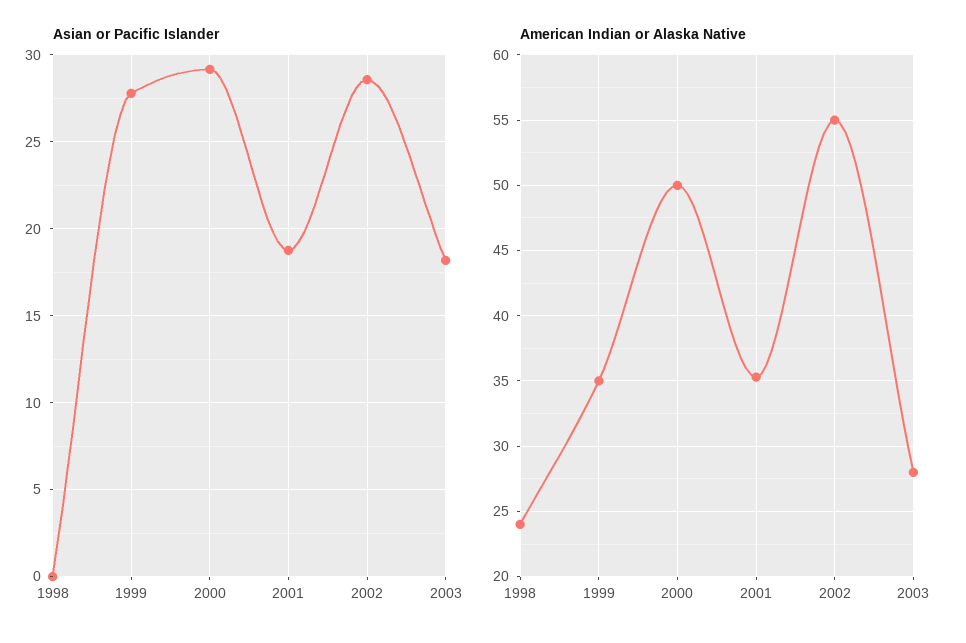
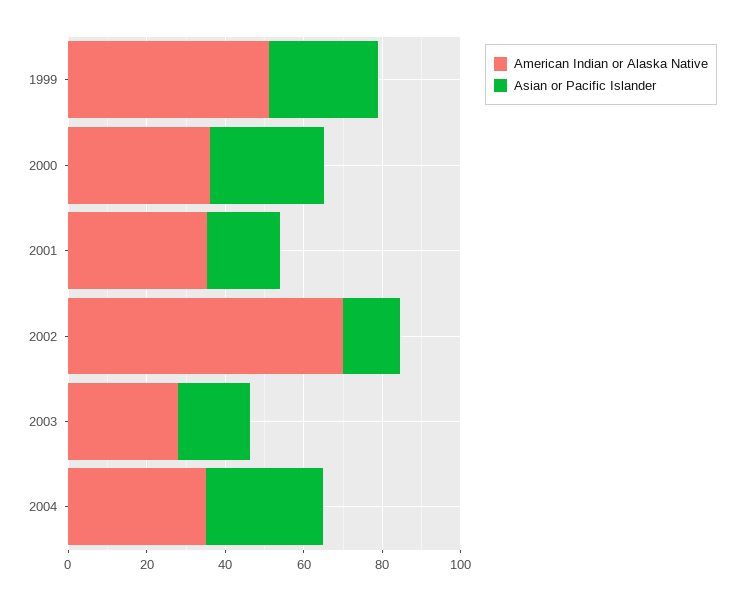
Asian or Pacific Islander, 1998: 0 -> none
Asian or Pacific Islander, 2002: 28.5 -> 15
American Indian or Alaska Native, 1998: 24 -> none
American Indian or Alaska Native, 1999: 35 -> 50
American Indian or Alaska Native, 2000: 50 -> 35
American Indian or Alaska Native, 2002: 55 -> 70
American Indian or Alaska Native, 2004: none -> 35
Asian or Pacific Islander, 2004: none -> 30

